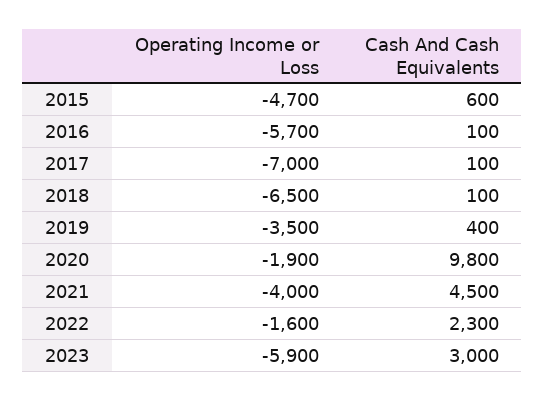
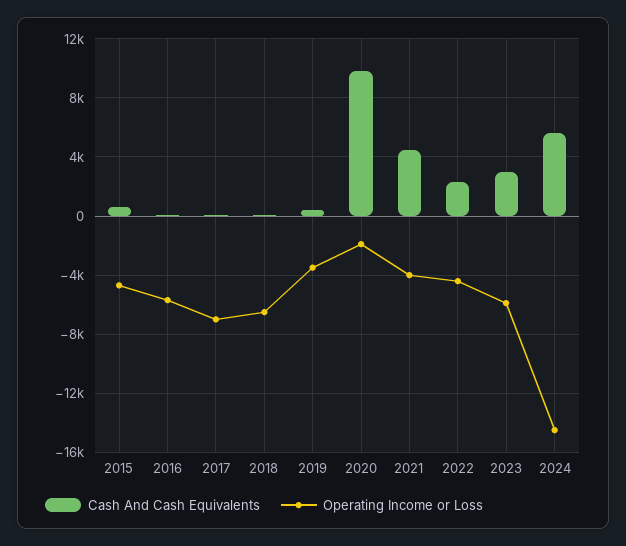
Operating Income or Loss, 2022: -1600 -> -4500
Cash And Cash Equivalents, 2024: none -> 5500
Operating Income or Loss, 2024: none -> -14500

